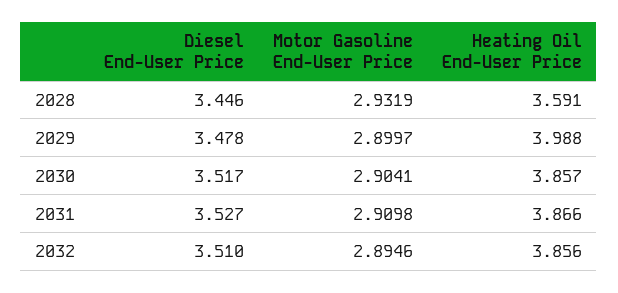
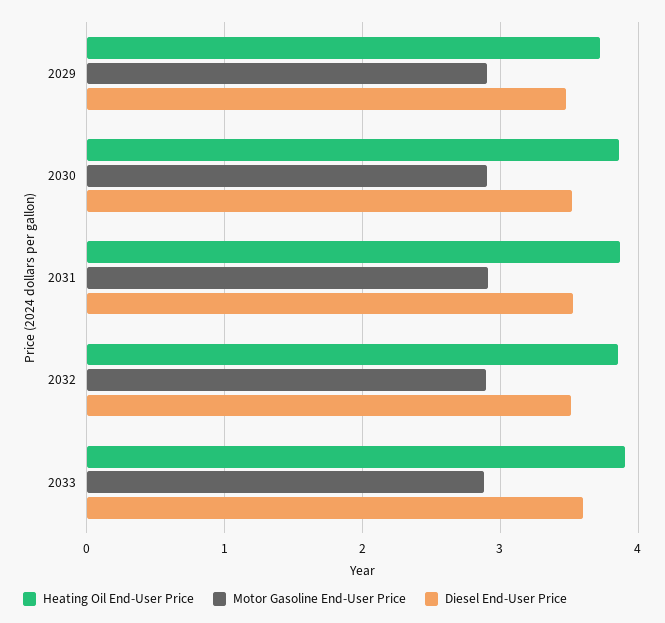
Diesel End-User Price, 2028: 3.446 -> none
Motor Gasoline End-User Price, 2028: 2.9319 -> none
Heating Oil End-User Price, 2028: 3.591 -> none
Heating Oil End-User Price, 2029: 3.988 -> 3.7
Heating Oil End-User Price, 2033: none -> 3.9
Motor Gasoline End-User Price, 2033: none -> 2.9
Diesel End-User Price, 2033: none -> 3.6

